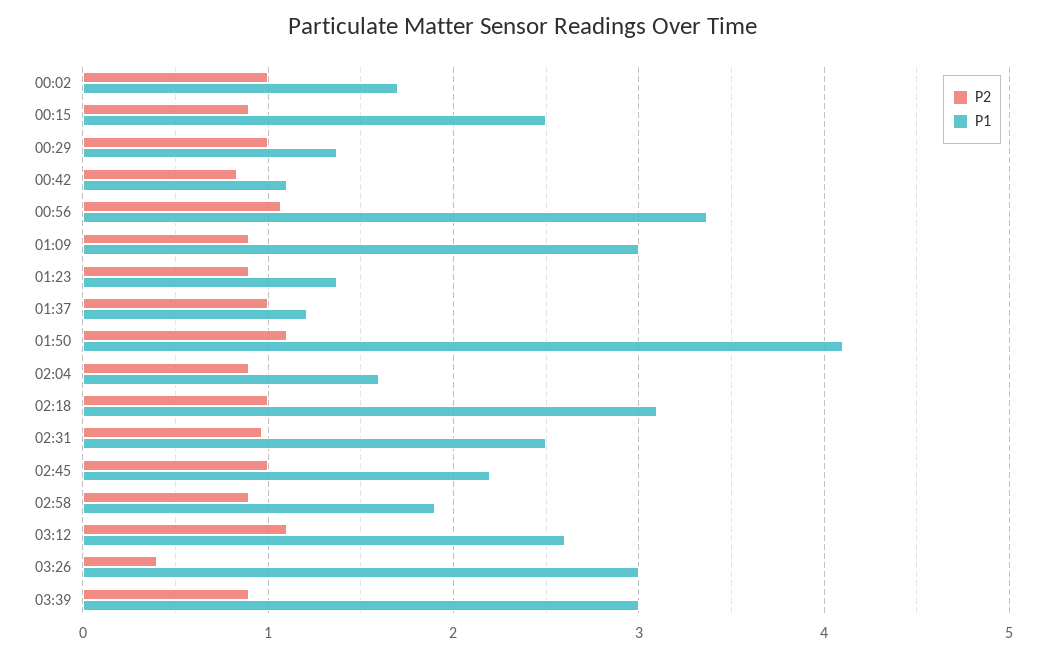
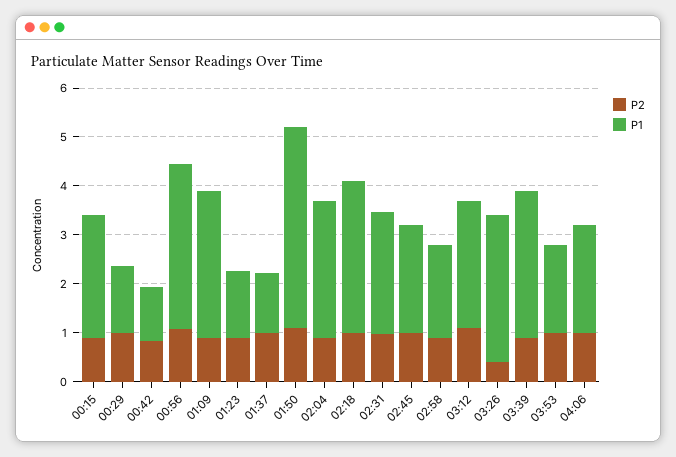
P2, 00:02: 1 -> none
P1, 00:02: 1.7 -> none
P1, 02:04: 1.6 -> 2.8
P2, 03:53: none -> 1
P1, 03:53: none -> 1.8
P2, 04:06: none -> 1
P1, 04:06: none -> 2.2

